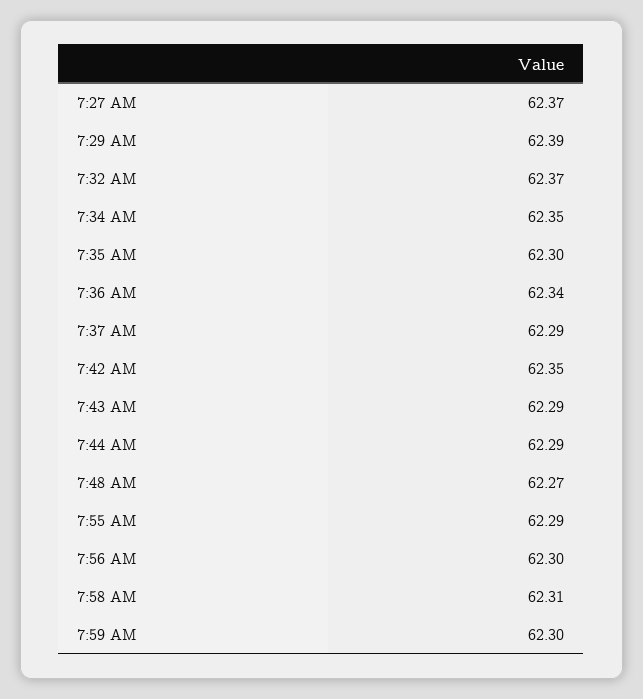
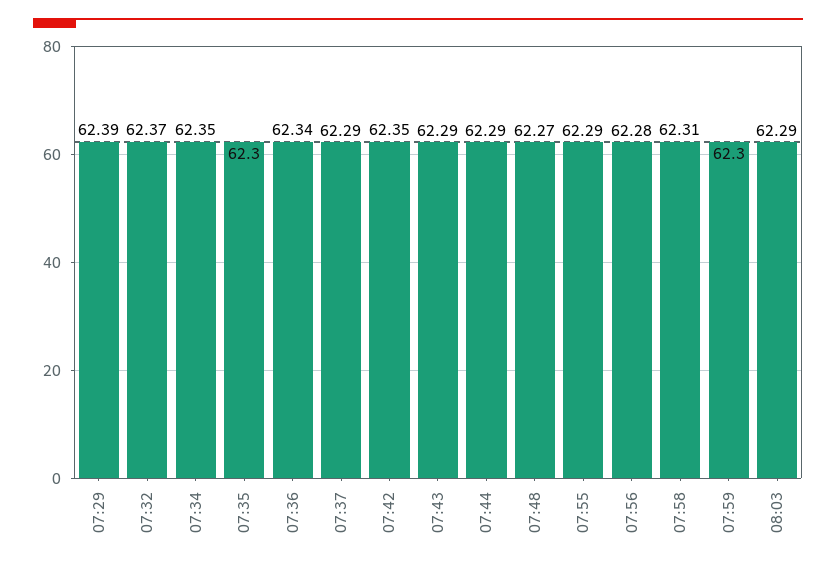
7:27 AM: 62.37 -> none
7:56 AM: 62.3 -> 62.28
08:03: none -> 62.29

